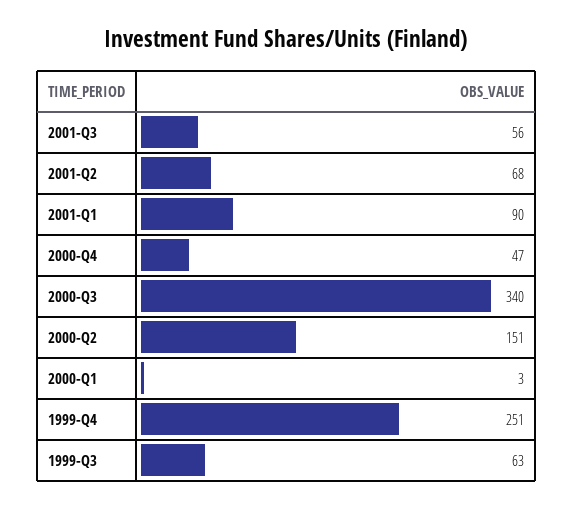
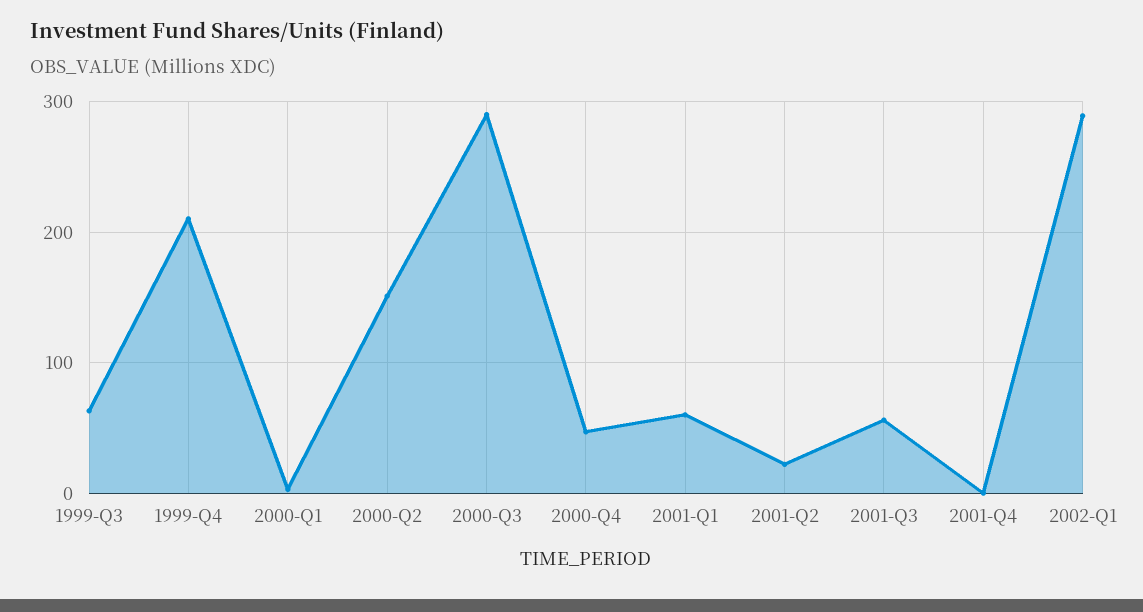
2001-Q2: 68 -> 20
2001-Q1: 90 -> 60
2000-Q3: 340 -> 290
1999-Q4: 251 -> 210
2001-Q4: none -> 0
2002-Q1: none -> 290

